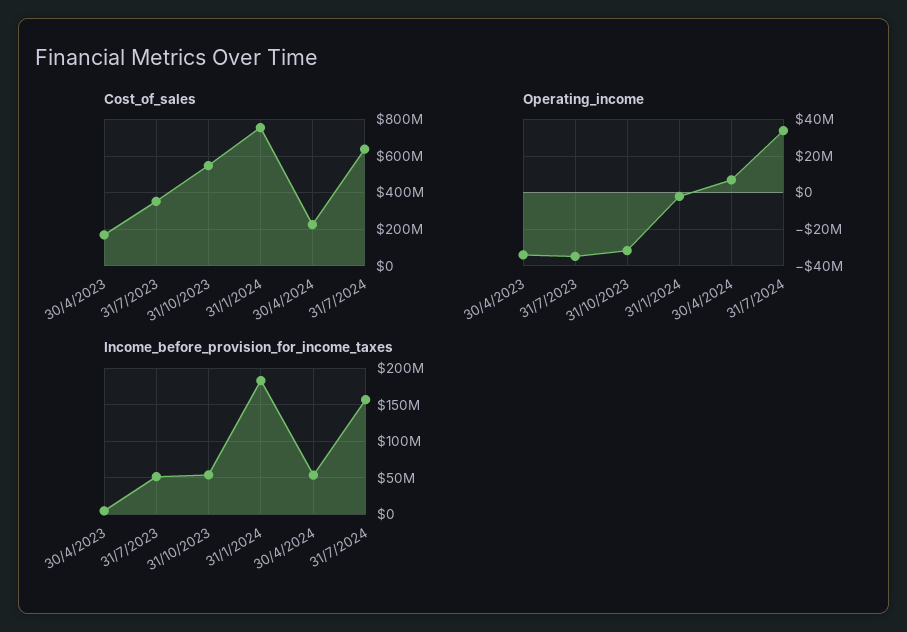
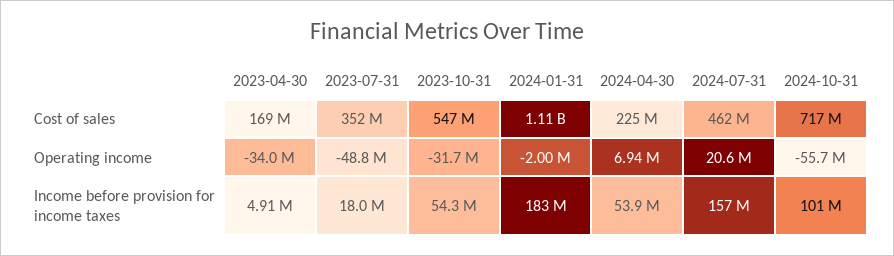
Cost_of_sales, 31/1/2024: 750000000 -> 1110000000
Cost_of_sales, 31/7/2024: 650000000 -> 462000000
Operating_income, 31/7/2023: -35000000 -> -48800000
Operating_income, 31/7/2024: 35000000 -> 20600000
Income_before_provision_for_income_taxes, 31/7/2023: 50000000 -> 18000000
Cost_of_sales, 2024-10-31: none -> 717000000
Operating_income, 2024-10-31: none -> -55700000
Income_before_provision_for_income_taxes, 2024-10-31: none -> 101000000

